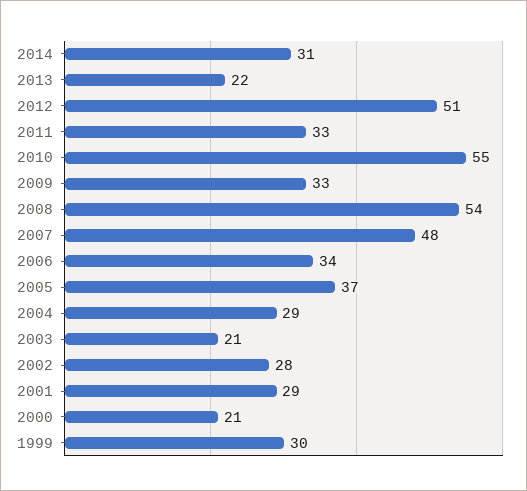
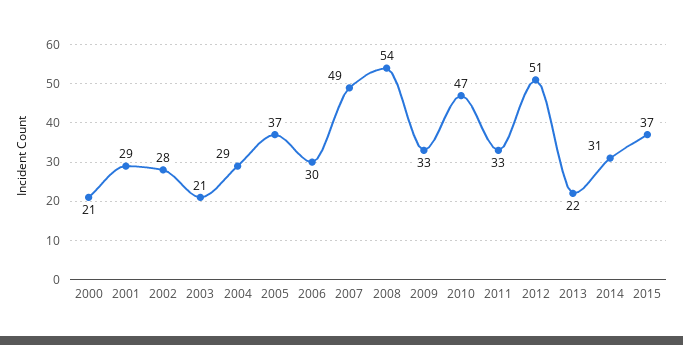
2010: 55 -> 47
2007: 48 -> 49
2006: 34 -> 30
1999: 30 -> none
2015: none -> 37

